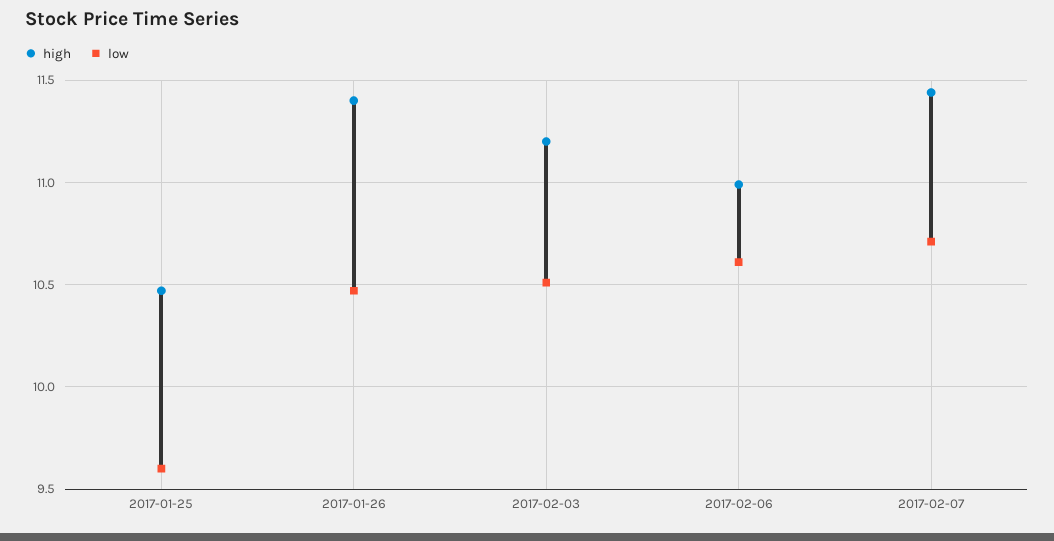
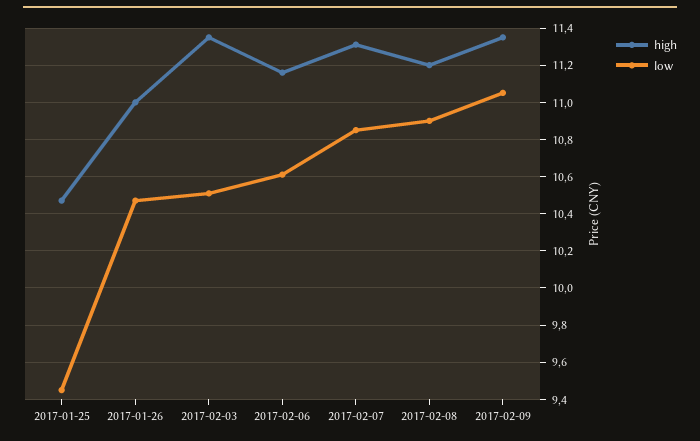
low, 2017-01-25: 9.6 -> 9.45
high, 2017-01-26: 11.4 -> 11
high, 2017-02-03: 11.2 -> 11.35
high, 2017-02-06: 11 -> 11.15
high, 2017-02-07: 11.45 -> 11.3
low, 2017-02-07: 10.7 -> 10.85
high, 2017-02-08: none -> 11.2
low, 2017-02-08: none -> 10.9
high, 2017-02-09: none -> 11.35
low, 2017-02-09: none -> 11.05

